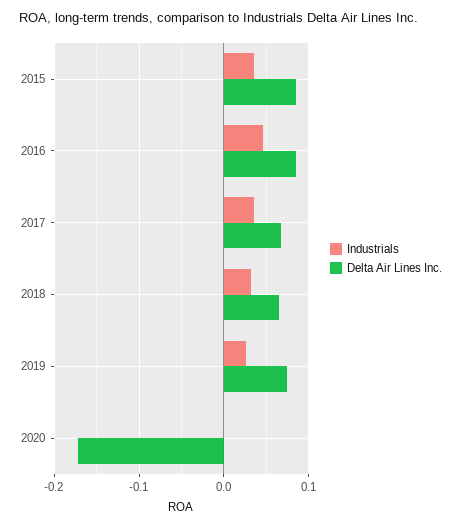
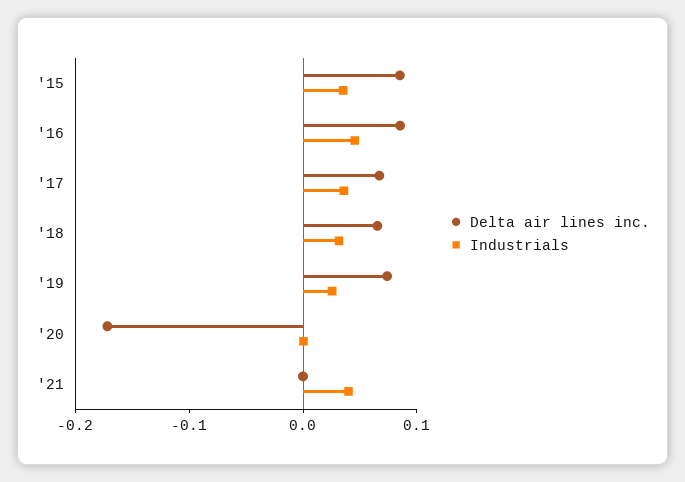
Delta Air Lines Inc., '21: none -> 0
Industrials, '21: none -> 0.04

